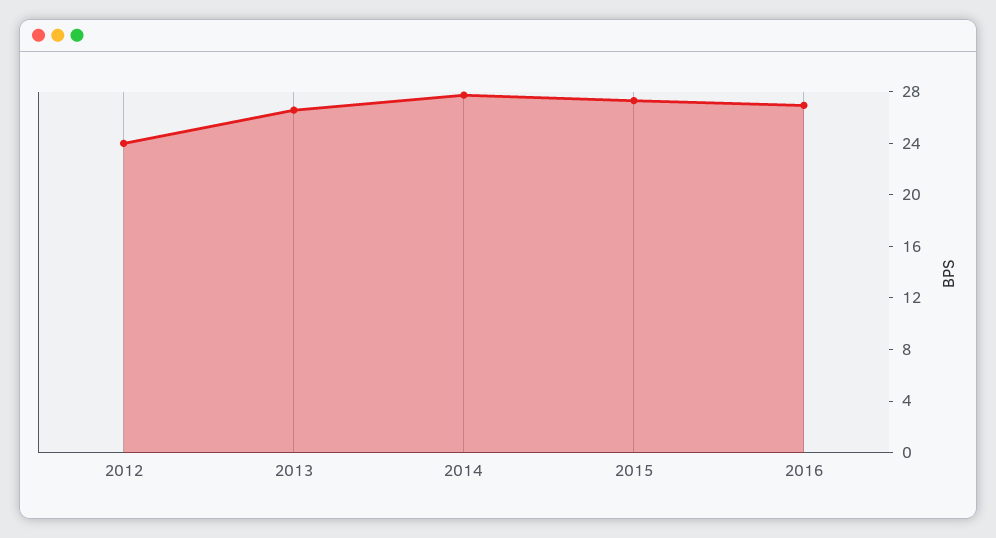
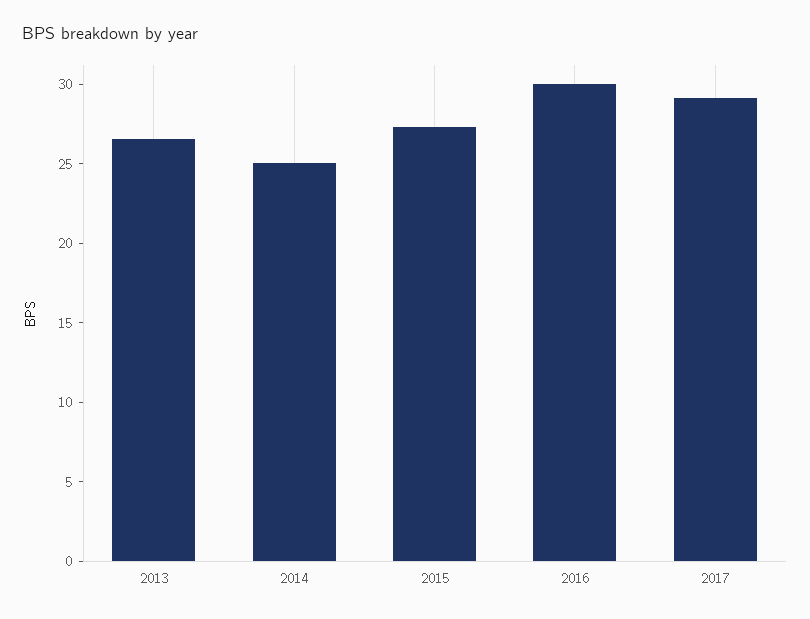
2012: 24 -> none
2014: 28 -> 25
2016: 27 -> 30
2017: none -> 29

